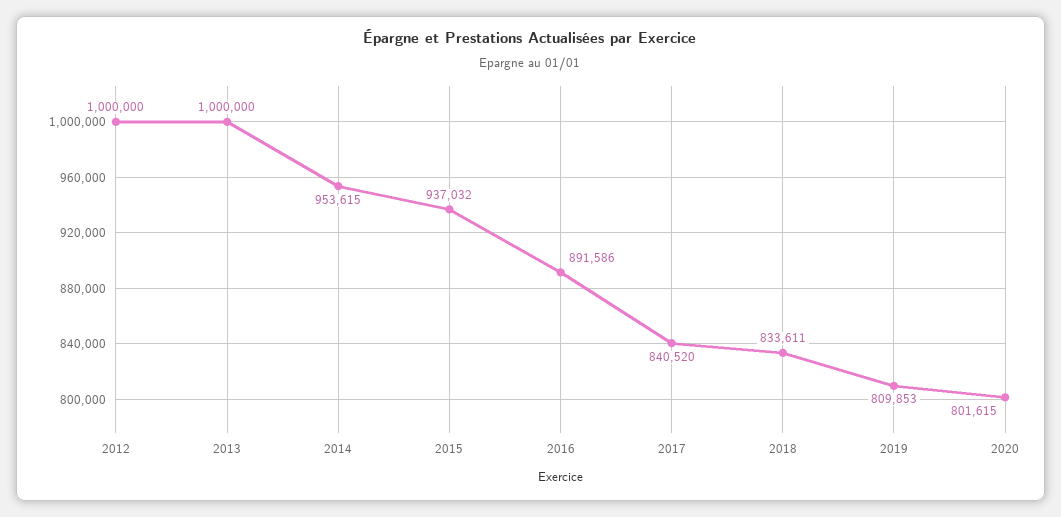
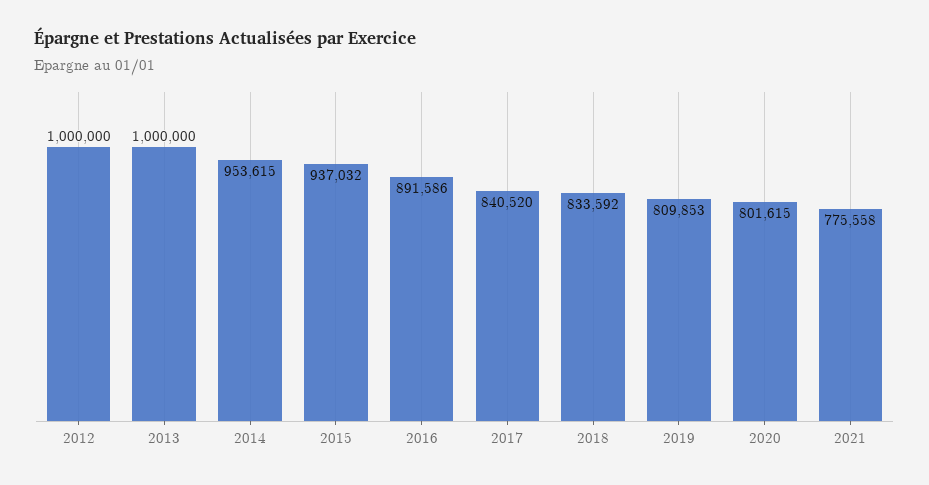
2018: 833611 -> 833592
2021: none -> 775558

